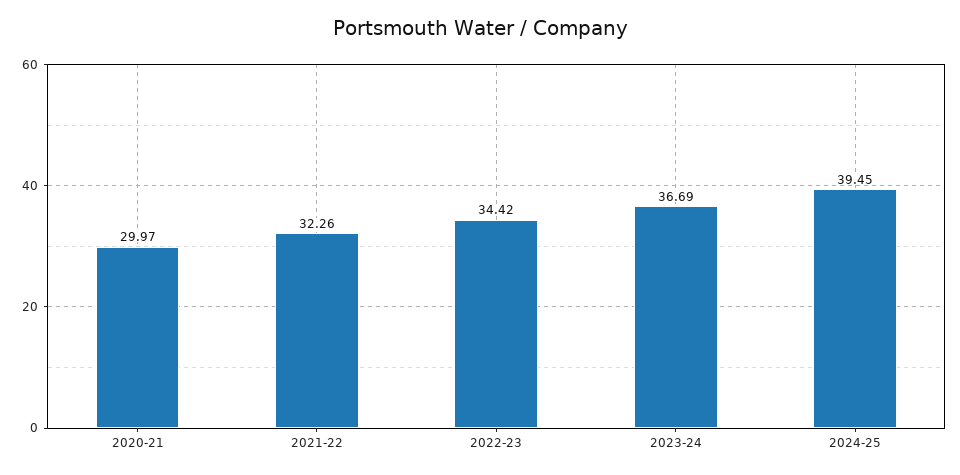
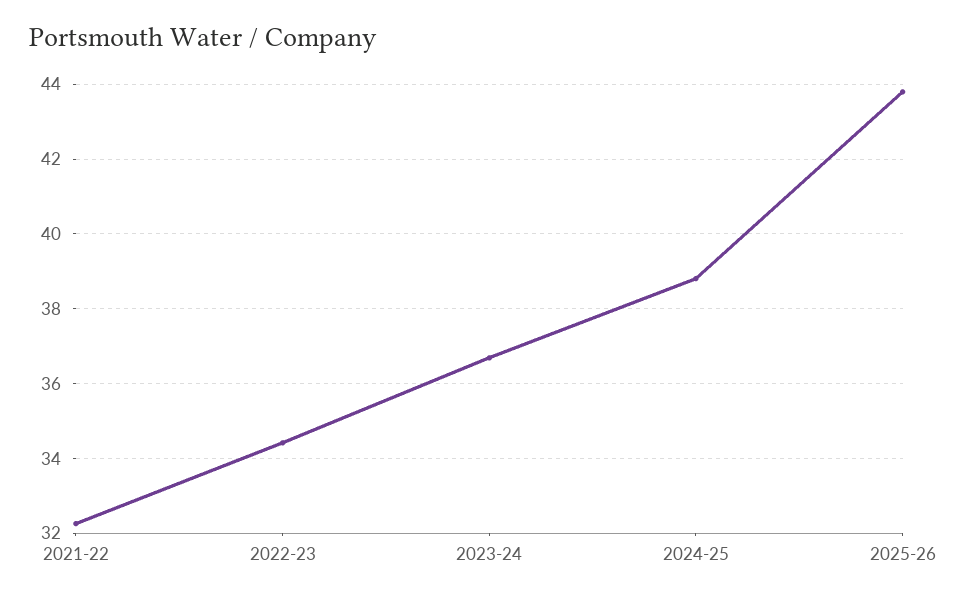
2020-21: 29.97 -> none
2024-25: 39.45 -> 38.8
2025-26: none -> 43.8

